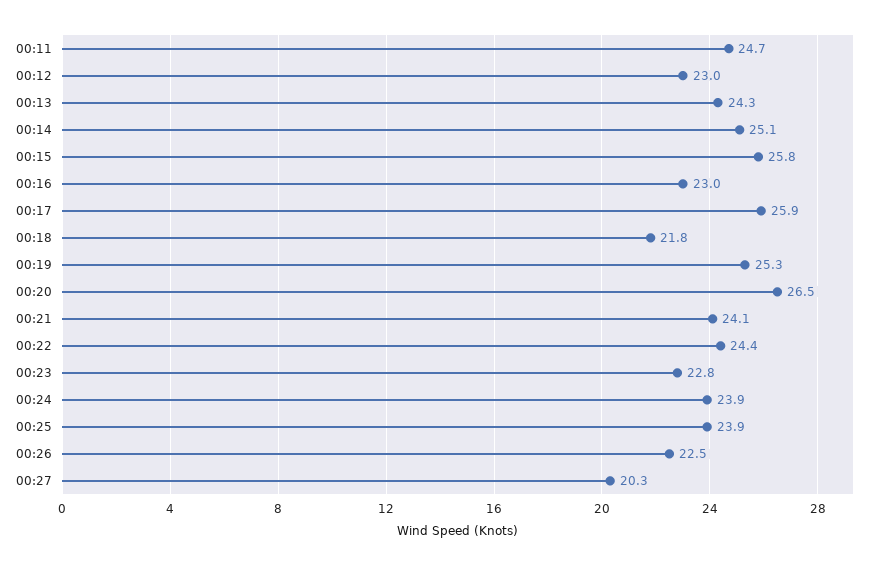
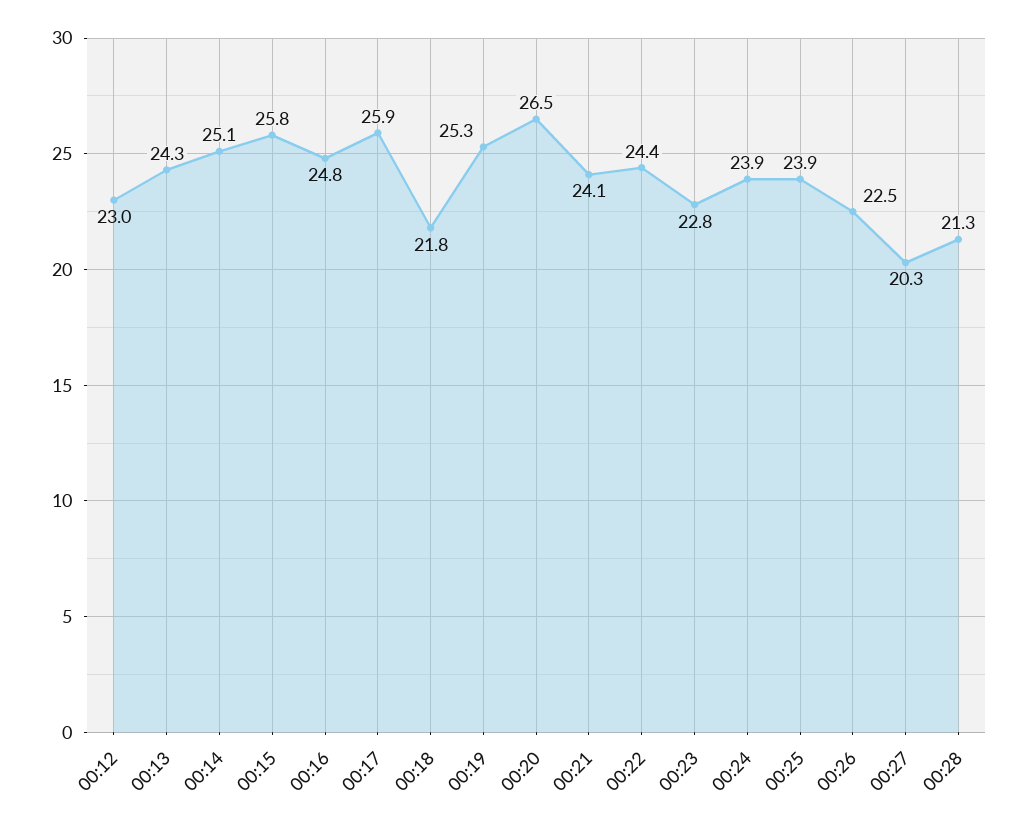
00:11: 24.7 -> none
00:16: 23 -> 24.8
00:28: none -> 21.3

